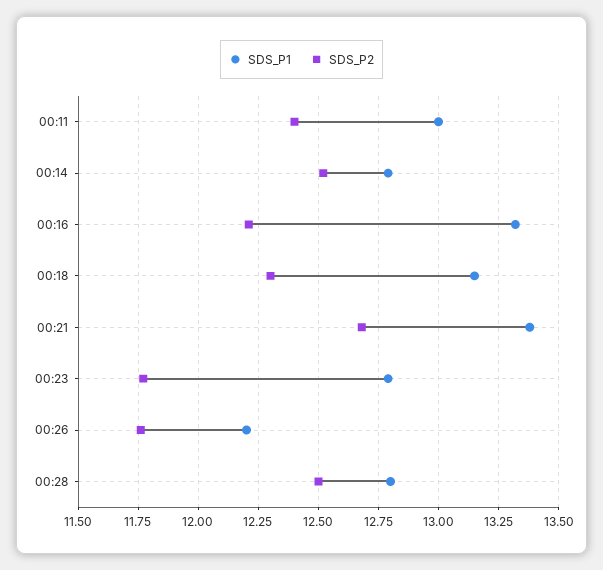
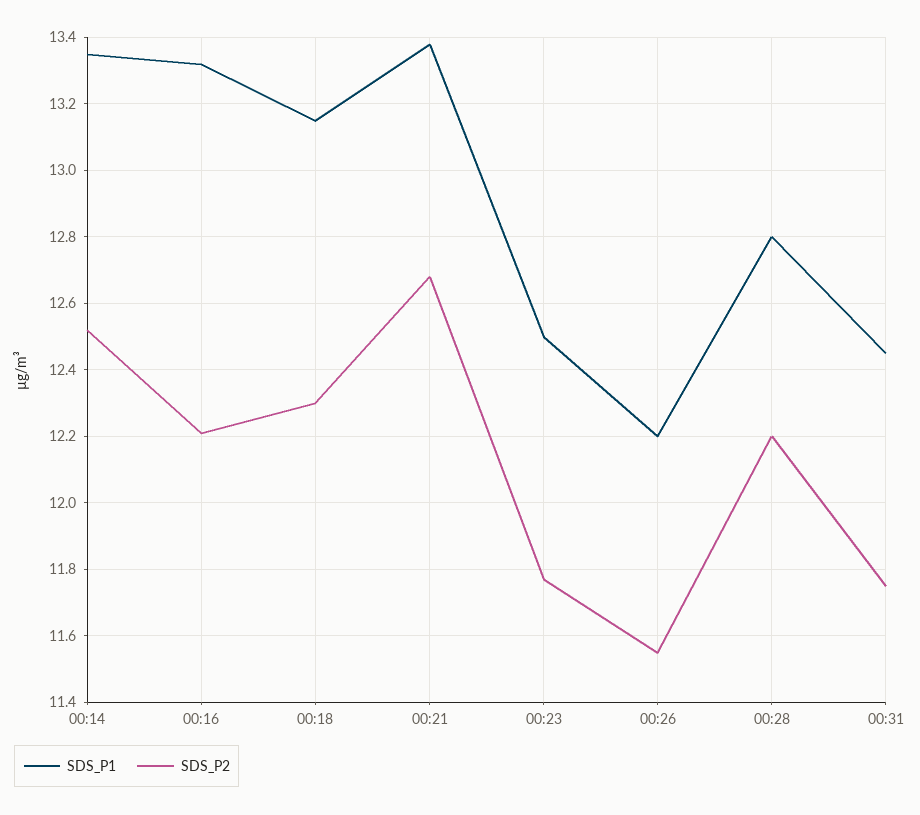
SDS_P1, 00:11: 13 -> none
SDS_P2, 00:11: 12.4 -> none
SDS_P1, 00:14: 12.8 -> 13.35
SDS_P1, 00:23: 12.8 -> 12.5
SDS_P2, 00:26: 11.75 -> 11.55
SDS_P2, 00:28: 12.5 -> 12.2
SDS_P1, 00:31: none -> 12.45
SDS_P2, 00:31: none -> 11.75

